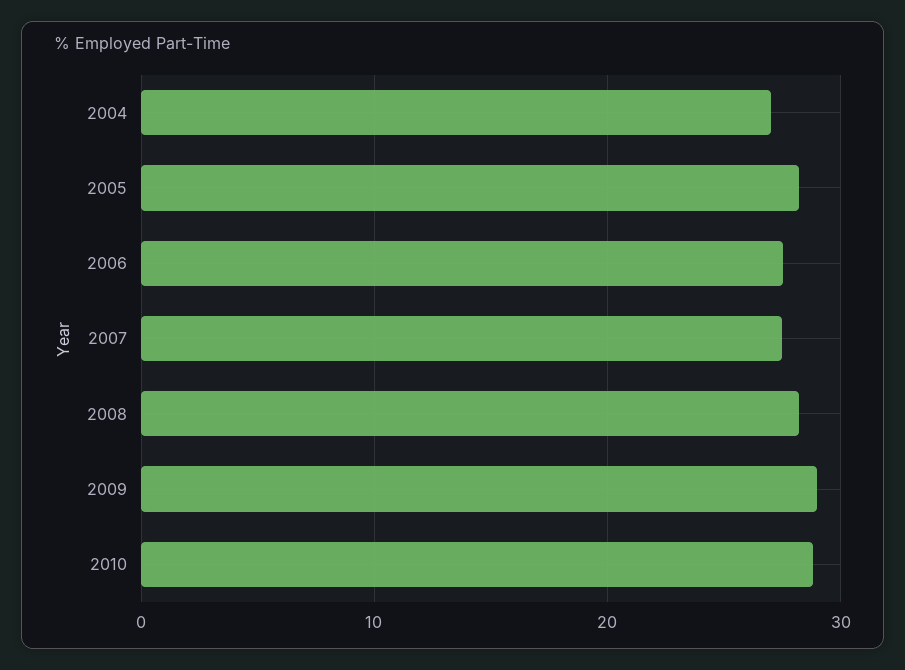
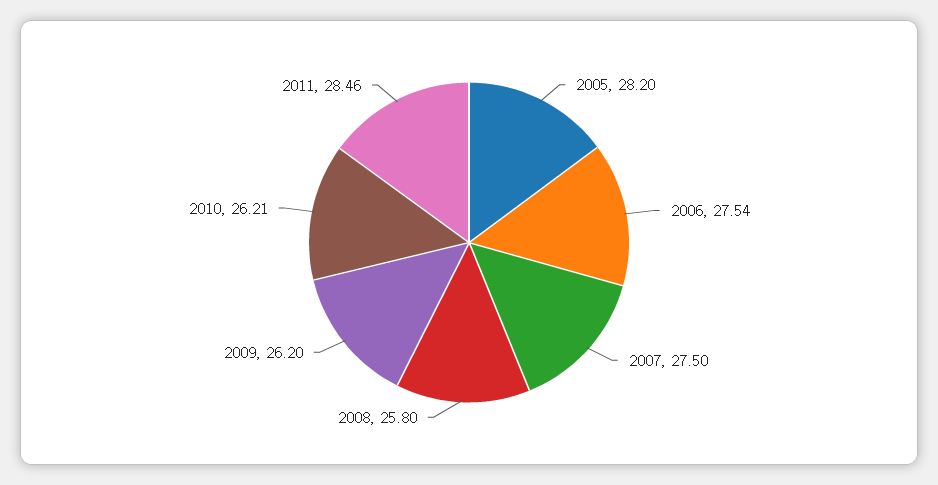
2004: 27 -> none
2008: 28 -> 25.8
2009: 29 -> 26.2
2010: 29 -> 26.21
2011: none -> 28.46

